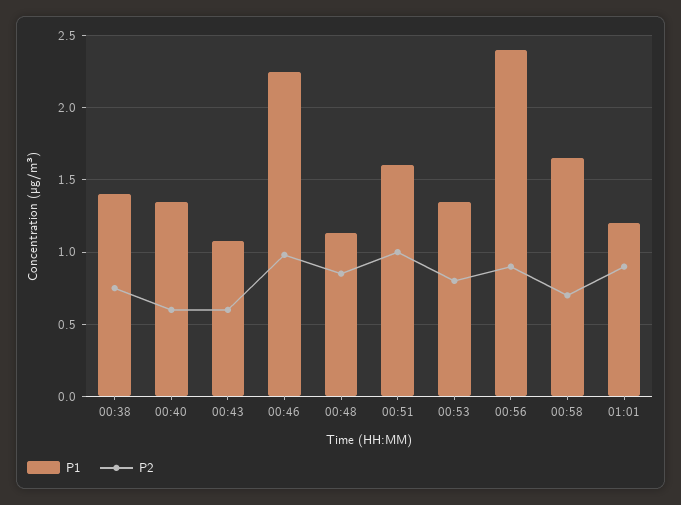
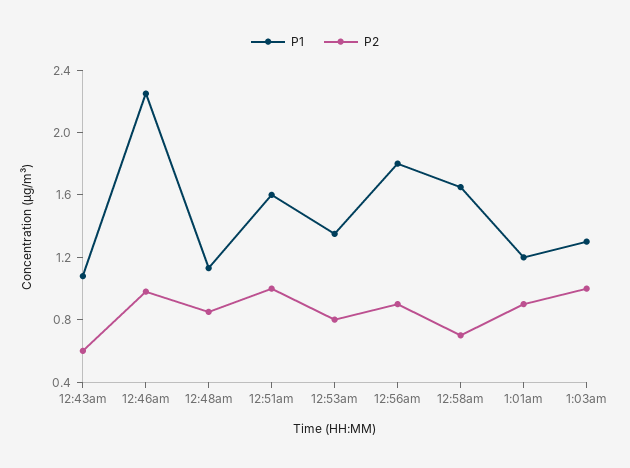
P1, 00:38: 1.4 -> none
P2, 00:38: 0.75 -> none
P1, 00:40: 1.35 -> none
P2, 00:40: 0.6 -> none
P1, 00:56: 2.4 -> 1.8
P1, 1:03am: none -> 1.3
P2, 1:03am: none -> 1

